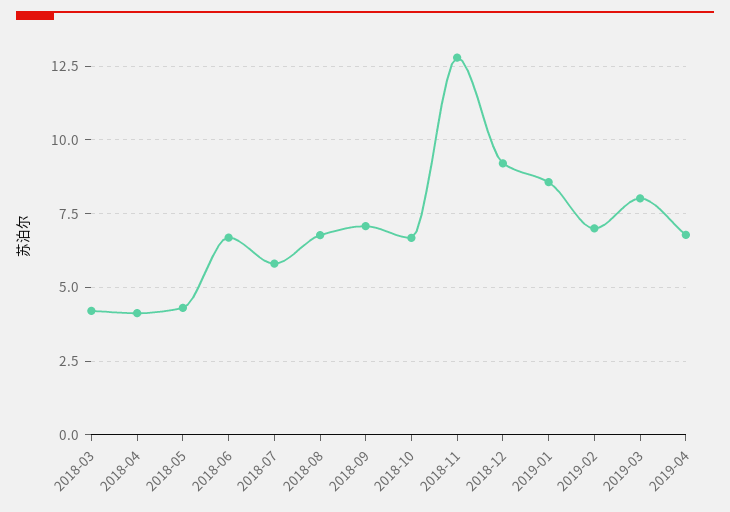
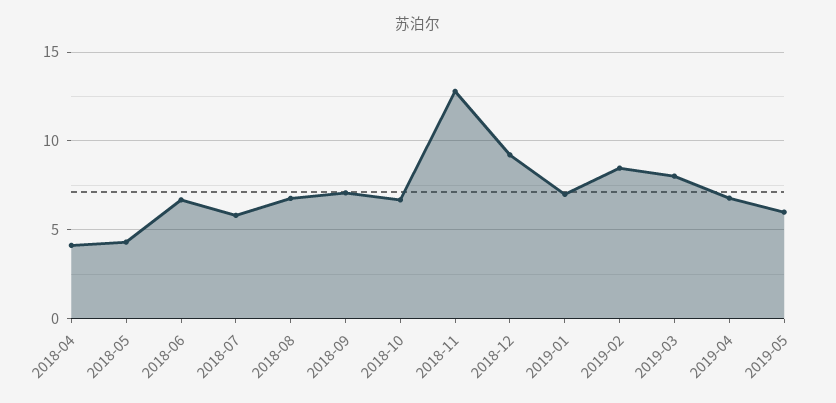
2018-03: 4.25 -> none
2019-01: 8.5 -> 7
2019-02: 7 -> 8.5
2019-05: none -> 6

